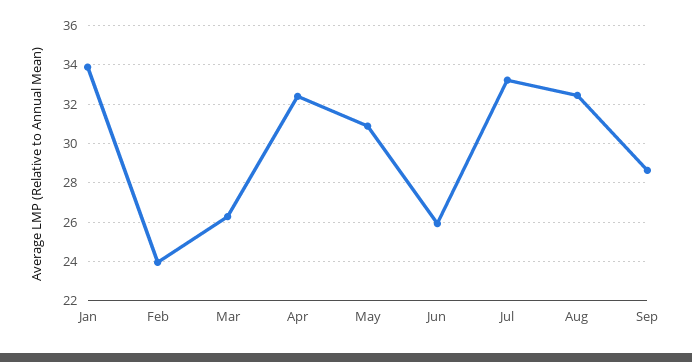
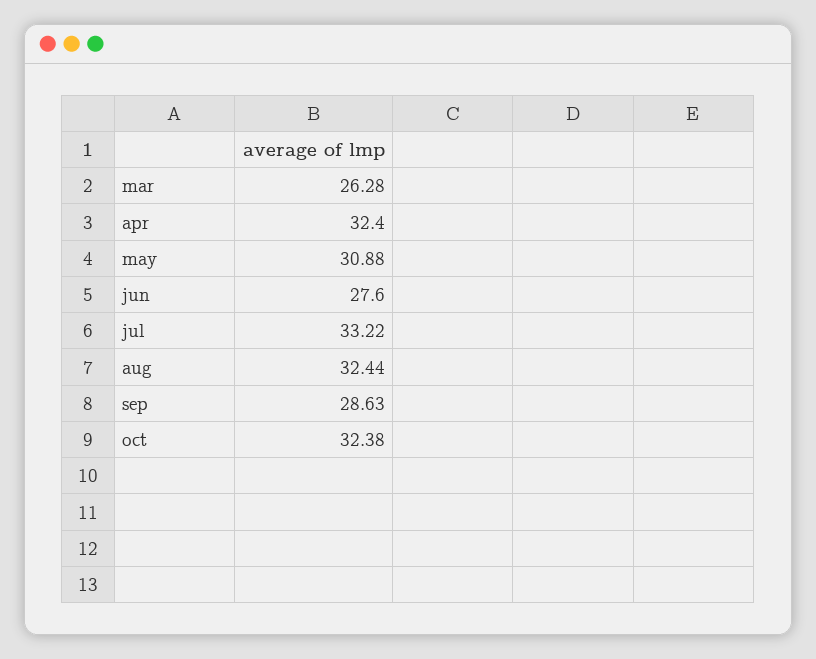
Jan: 34 -> none
Feb: 24 -> none
Jun: 26 -> 27.6
oct: none -> 32.38

